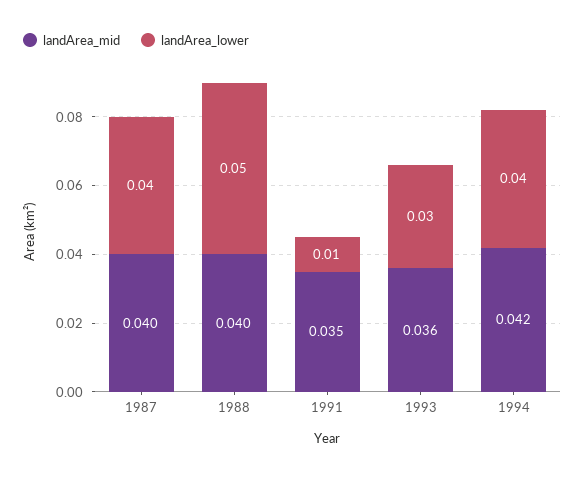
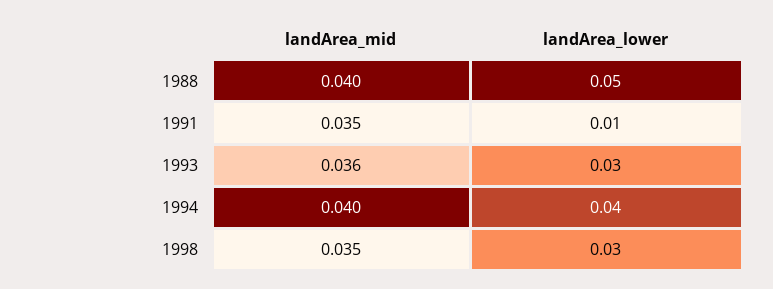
landArea_mid, 1987: 0.04 -> none
landArea_lower, 1987: 0.04 -> none
landArea_mid, 1994: 0.042 -> 0.04
landArea_mid, 1998: none -> 0.035
landArea_lower, 1998: none -> 0.03

